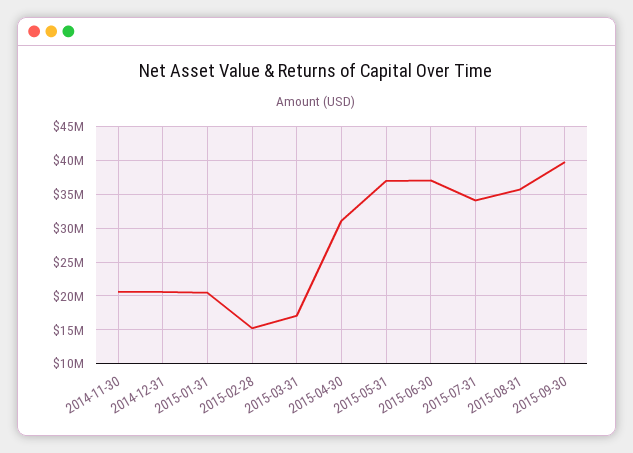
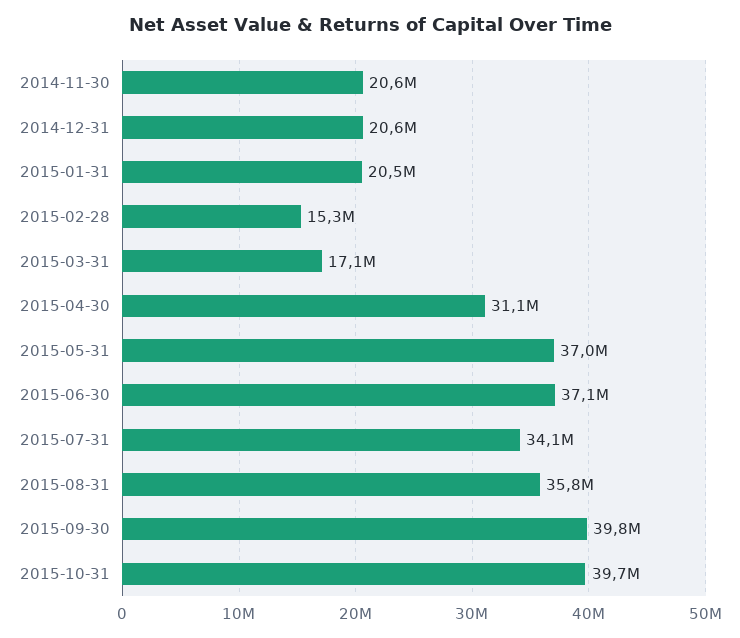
2015-10-31: none -> 39700000

